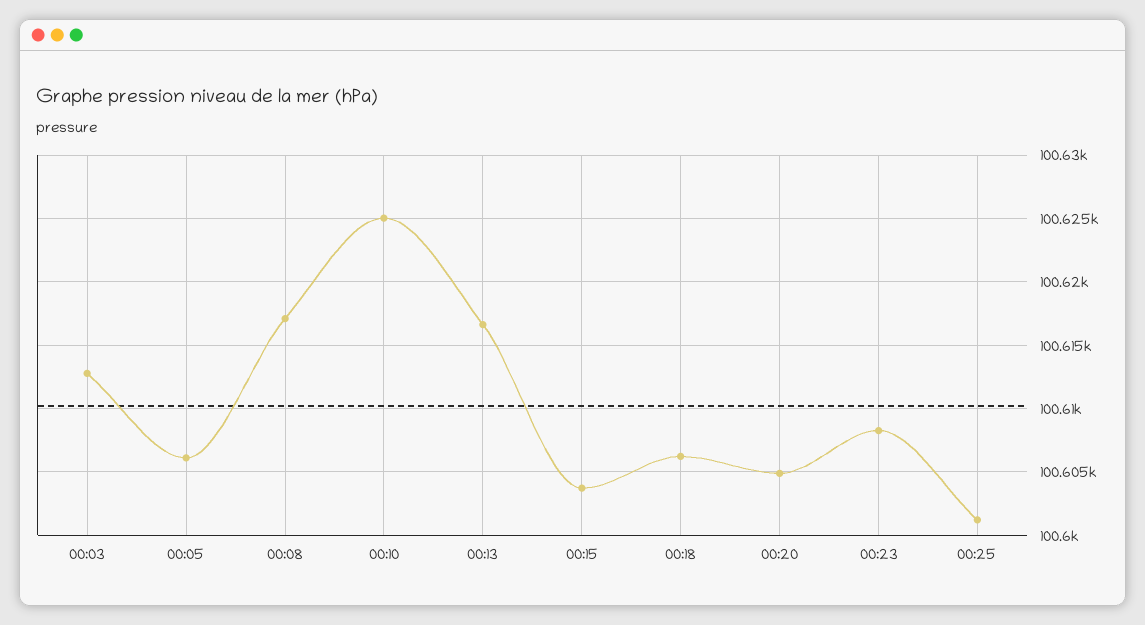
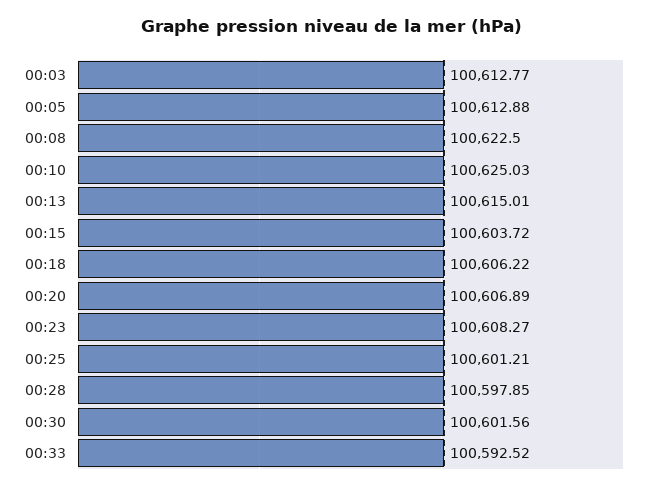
00:05: 100606 -> 100612.88
00:08: 100617 -> 100622.5
00:13: 100616.5 -> 100615.01
00:20: 100605 -> 100606.89
00:28: none -> 100597.85
00:30: none -> 100601.56
00:33: none -> 100592.52

